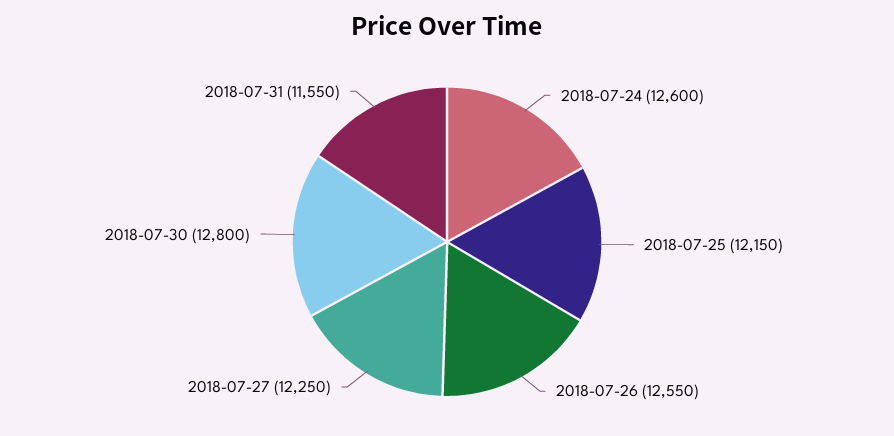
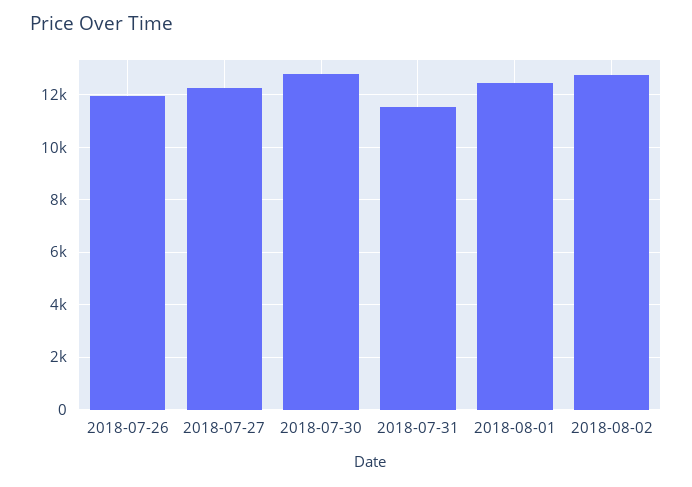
2018-07-24: 12600 -> none
2018-07-25: 12150 -> none
2018-07-26: 12550 -> 12000
2018-08-01: none -> 12500
2018-08-02: none -> 12750

